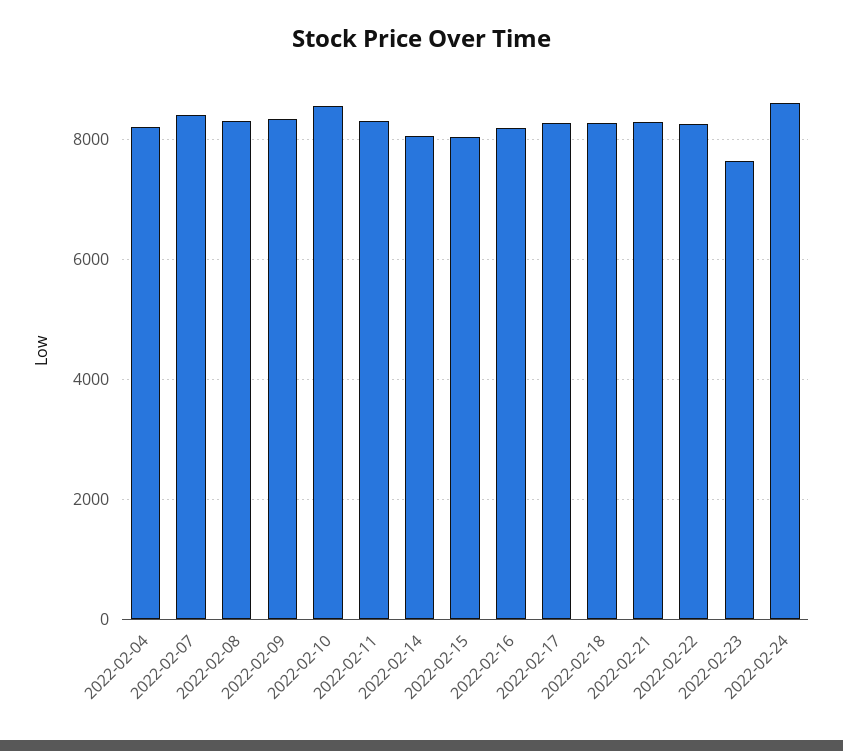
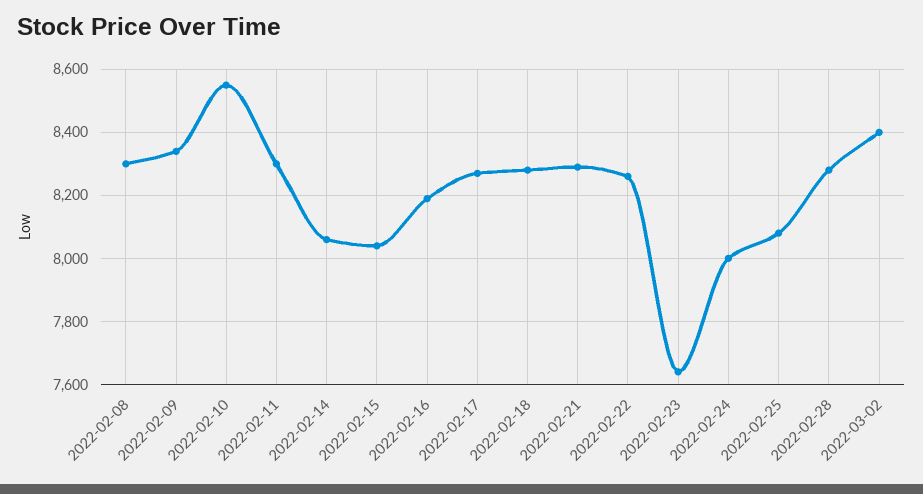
2022-02-04: 8200 -> none
2022-02-07: 8400 -> none
2022-02-24: 8600 -> 8000
2022-02-25: none -> 8080
2022-02-28: none -> 8280
2022-03-02: none -> 8400

